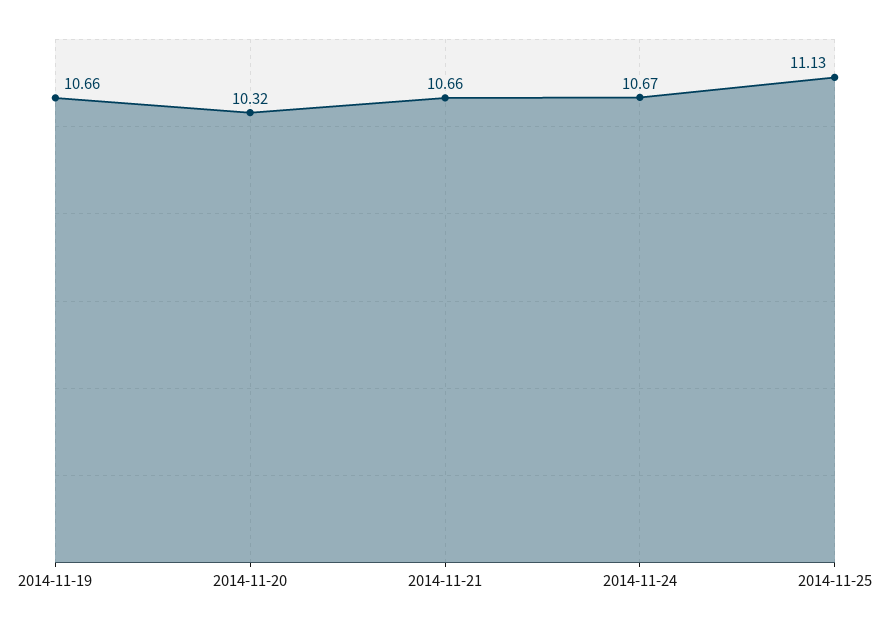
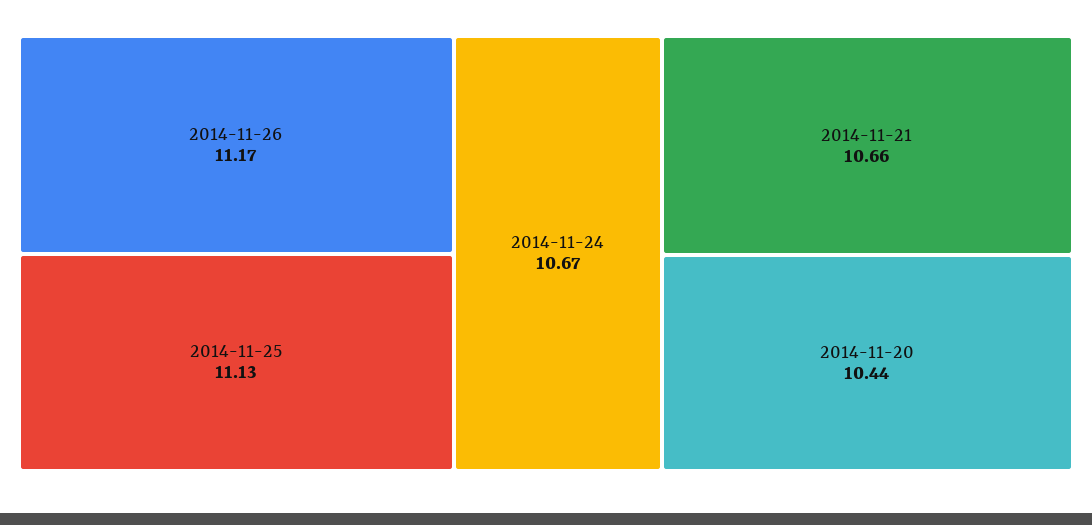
2014-11-19: 10.66 -> none
2014-11-20: 10.32 -> 10.44
2014-11-26: none -> 11.17

